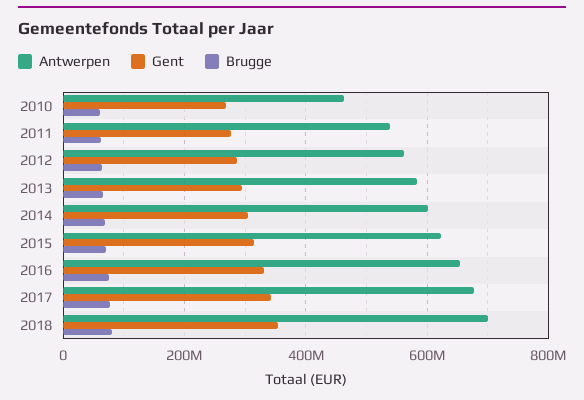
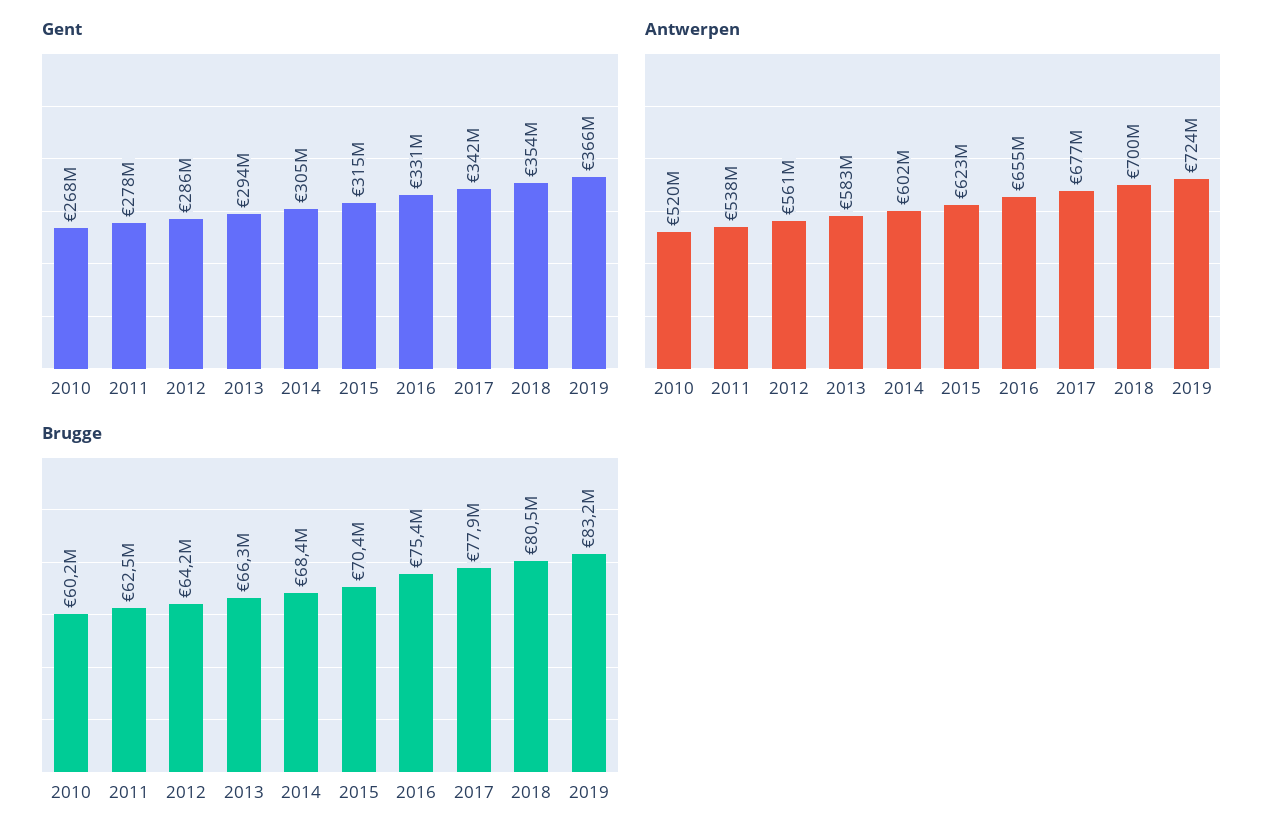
Antwerpen, 2010: 460000000 -> 520000000
Gent, 2019: none -> 366000000
Antwerpen, 2019: none -> 724000000
Brugge, 2019: none -> 83200000

